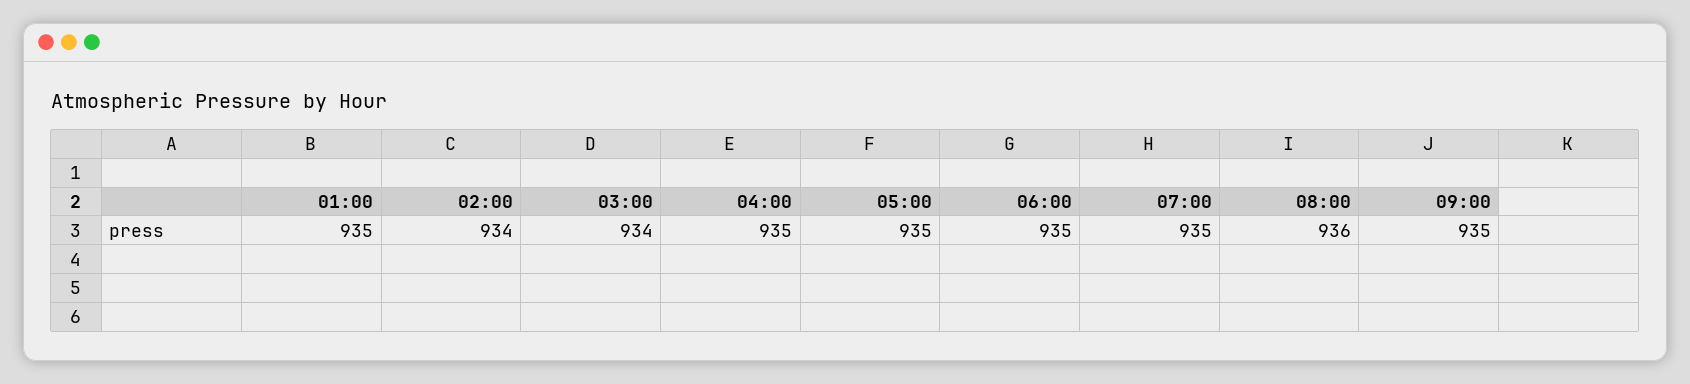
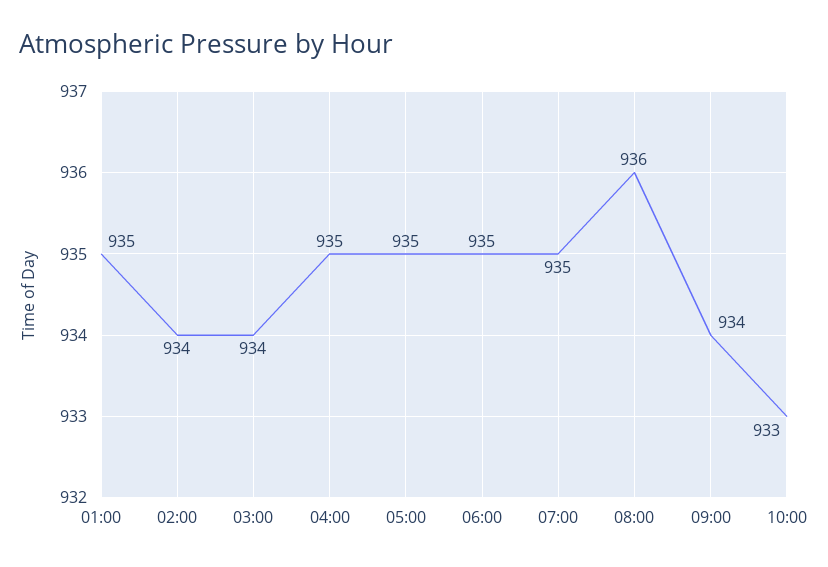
09:00: 935 -> 934
10:00: none -> 933

